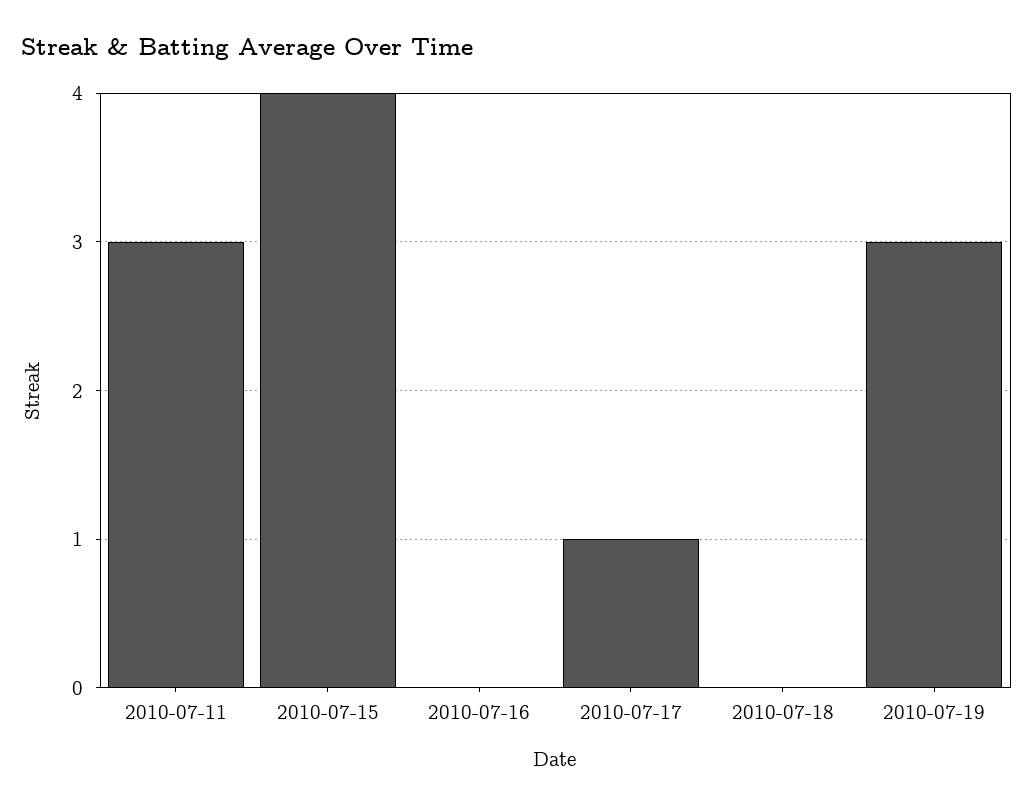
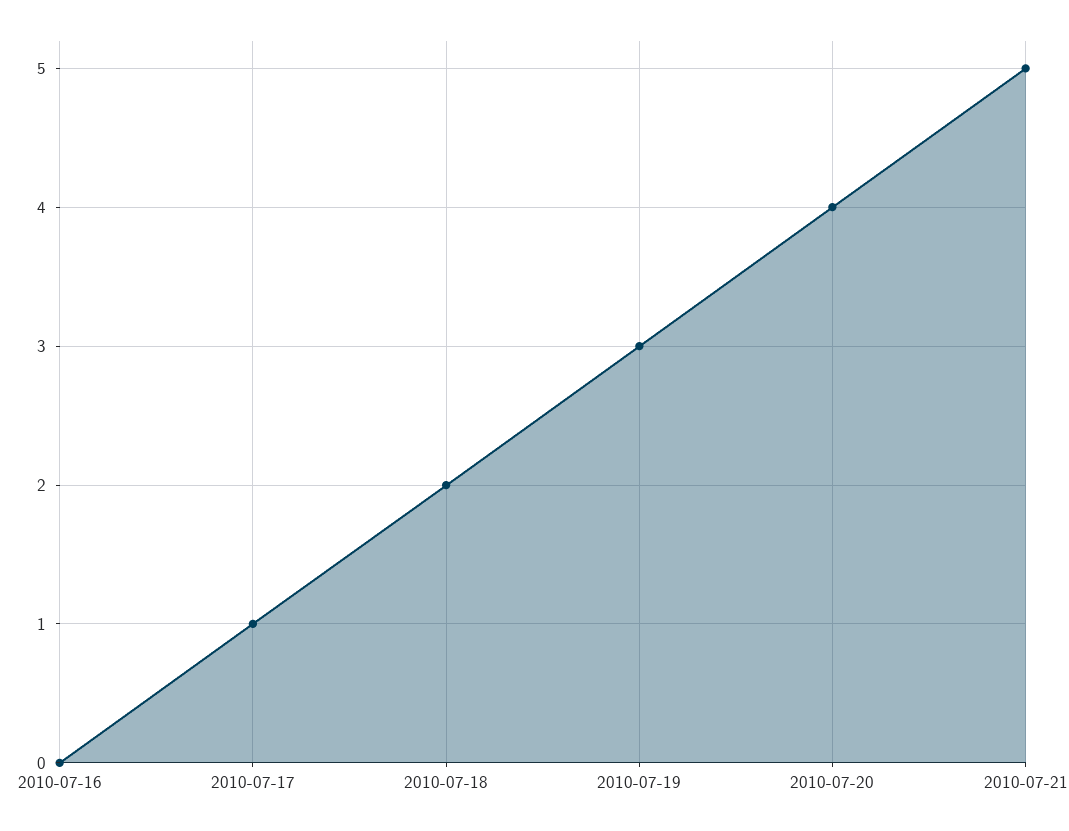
2010-07-11: 3 -> none
2010-07-15: 4 -> none
2010-07-18: 0 -> 2
2010-07-20: none -> 4
2010-07-21: none -> 5

